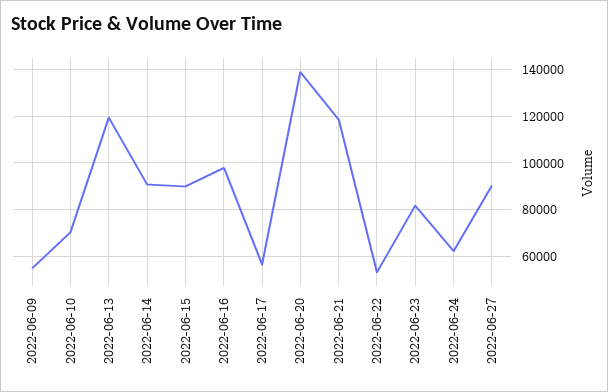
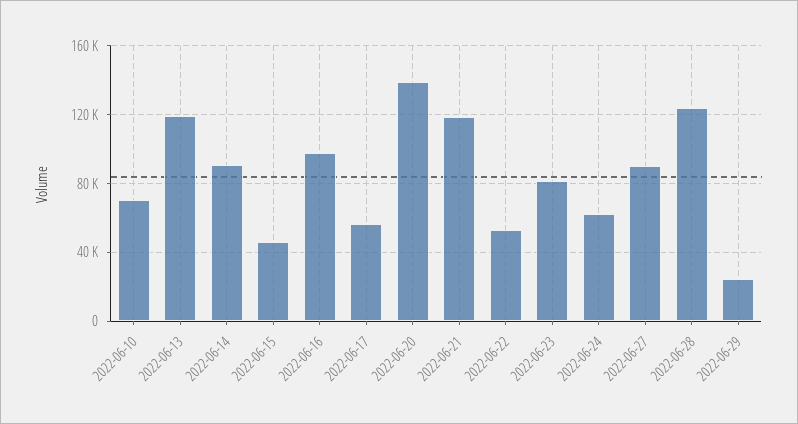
2022-06-09: 55000 -> none
2022-06-15: 90000 -> 45000
2022-06-28: none -> 125000
2022-06-29: none -> 25000

